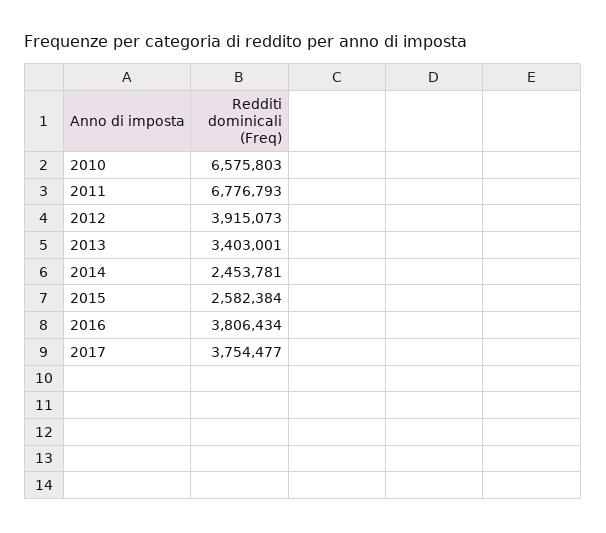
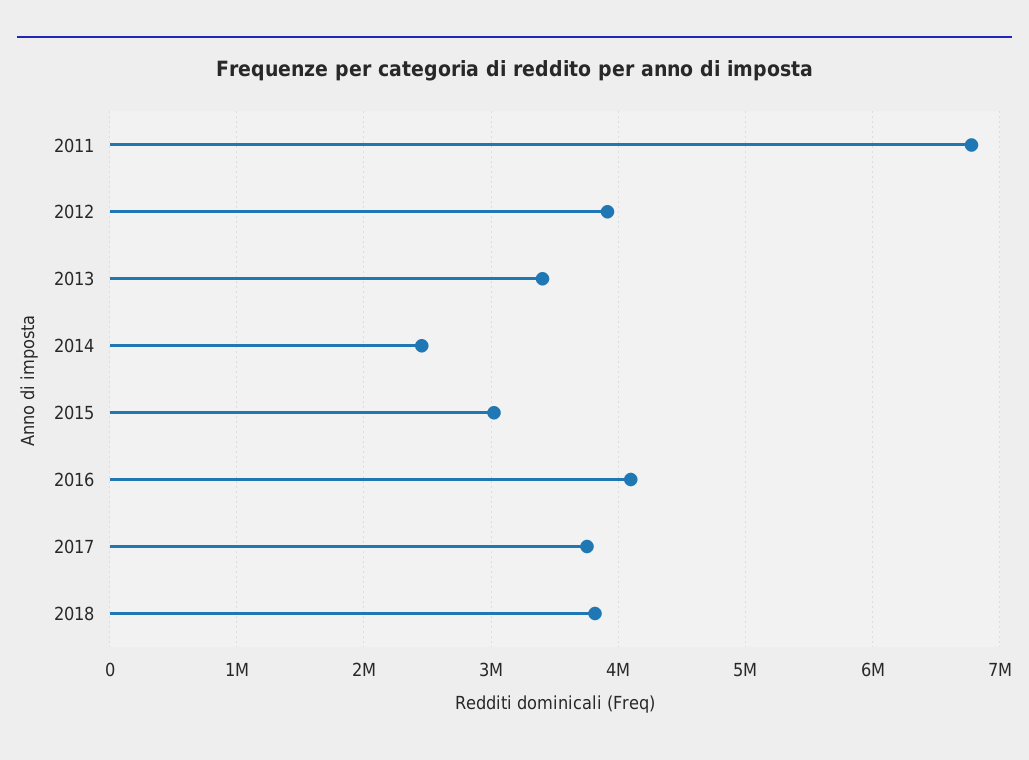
2010: 6575803 -> none
2015: 2582384 -> 3000000
2016: 3806434 -> 4100000
2018: none -> 3800000

